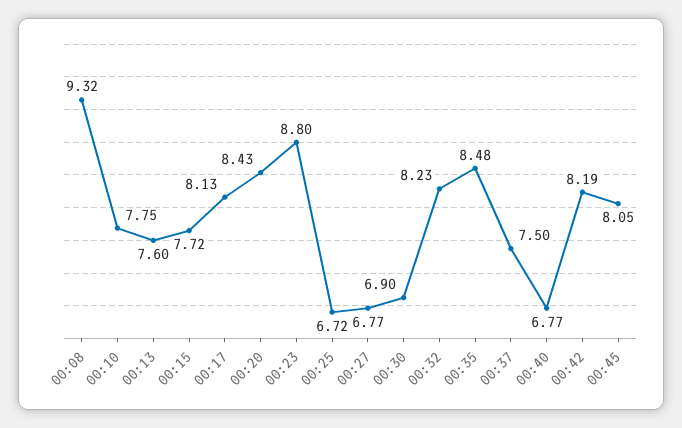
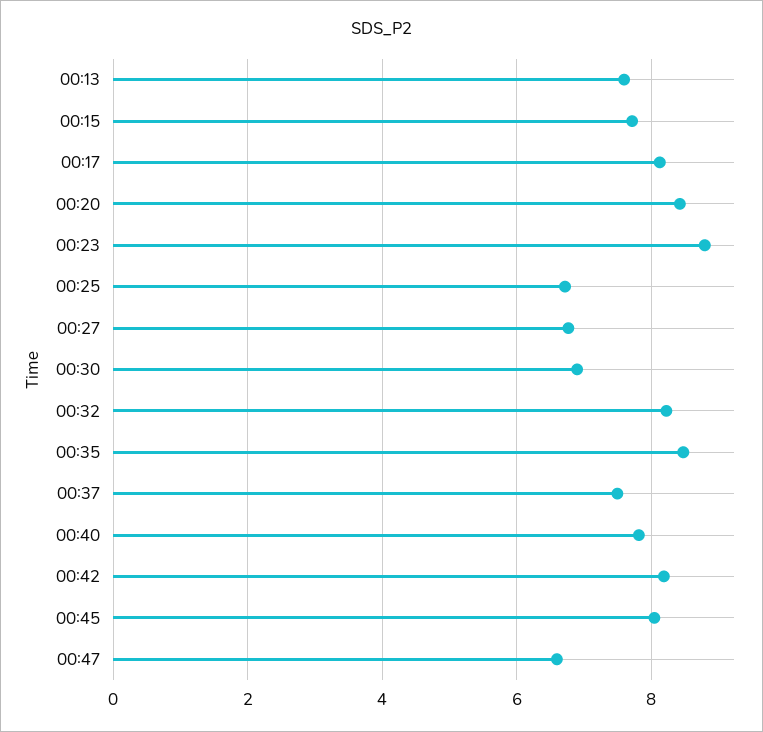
00:08: 9.32 -> none
00:10: 7.75 -> none
00:40: 6.77 -> 7.8
00:47: none -> 6.6

